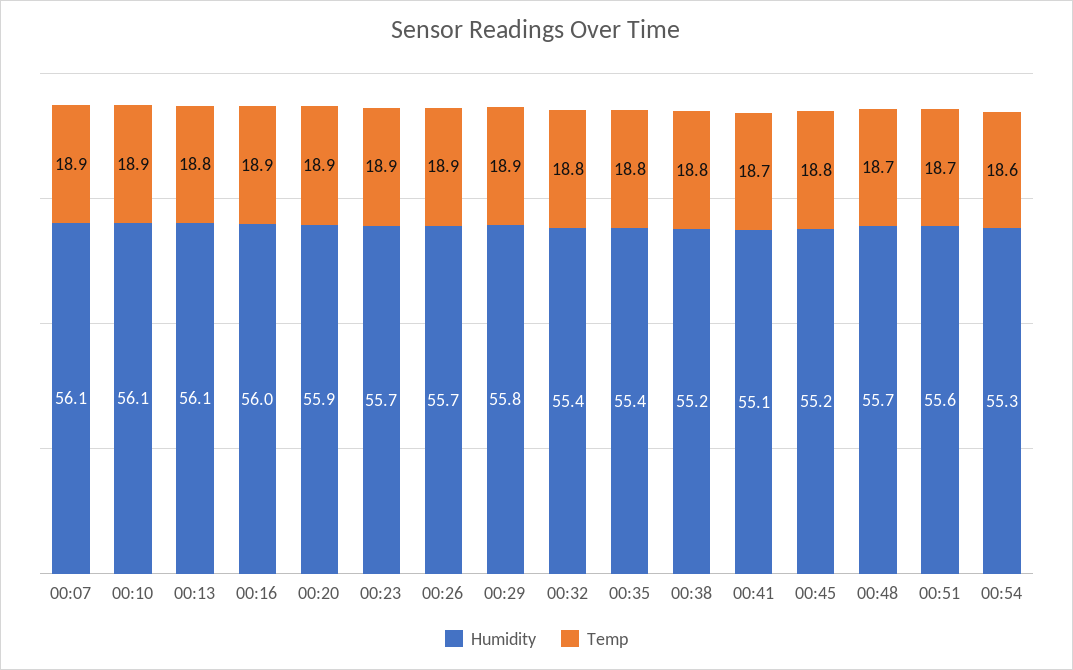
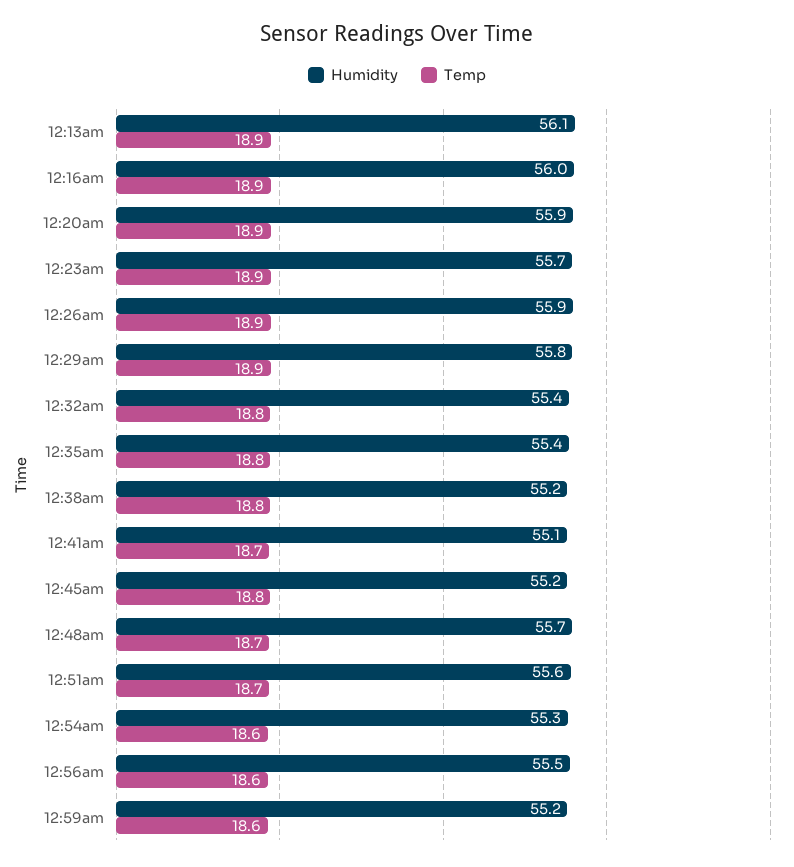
Humidity, 00:07: 56.1 -> none
Temp, 00:07: 18.9 -> none
Humidity, 00:10: 56.1 -> none
Temp, 00:10: 18.9 -> none
Temp, 00:13: 18.8 -> 18.9
Humidity, 00:26: 55.7 -> 55.9
Humidity, 12:56am: none -> 55.5
Temp, 12:56am: none -> 18.6
Humidity, 12:59am: none -> 55.2
Temp, 12:59am: none -> 18.6

